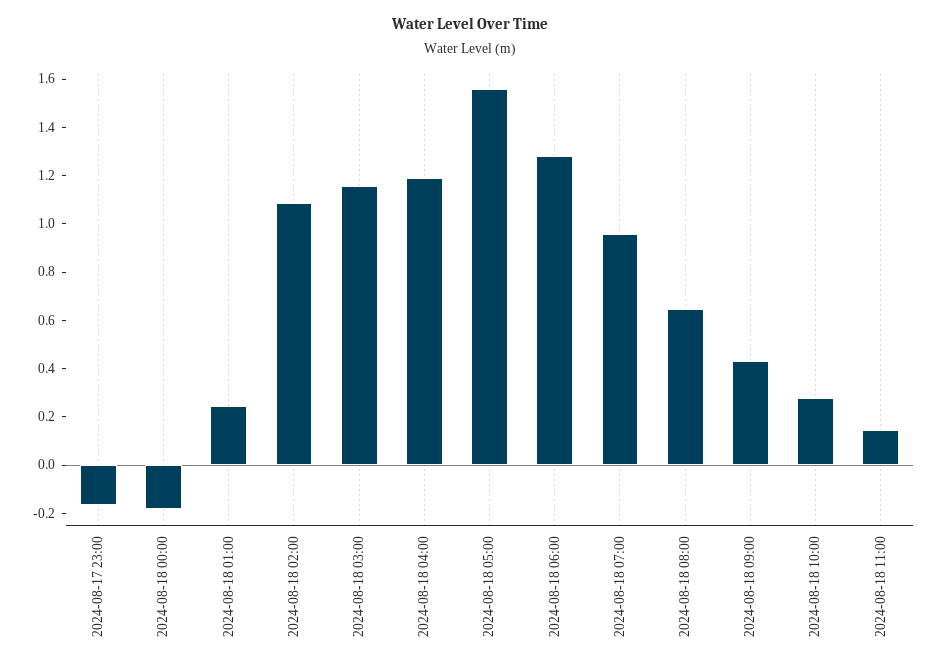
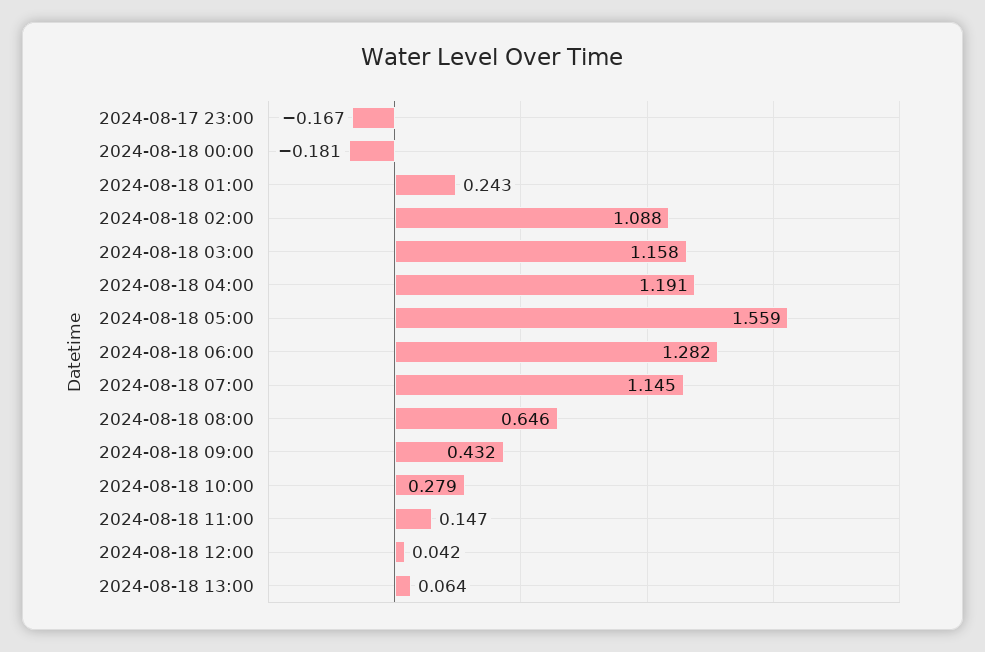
2024-08-18 07:00: 0.95 -> 1.145
2024-08-18 12:00: none -> 0.042
2024-08-18 13:00: none -> 0.064

